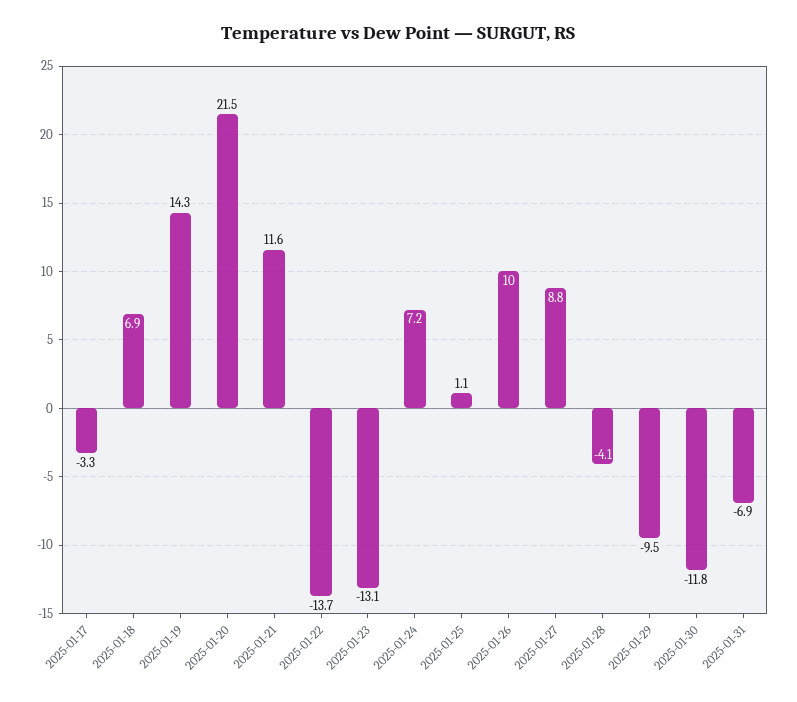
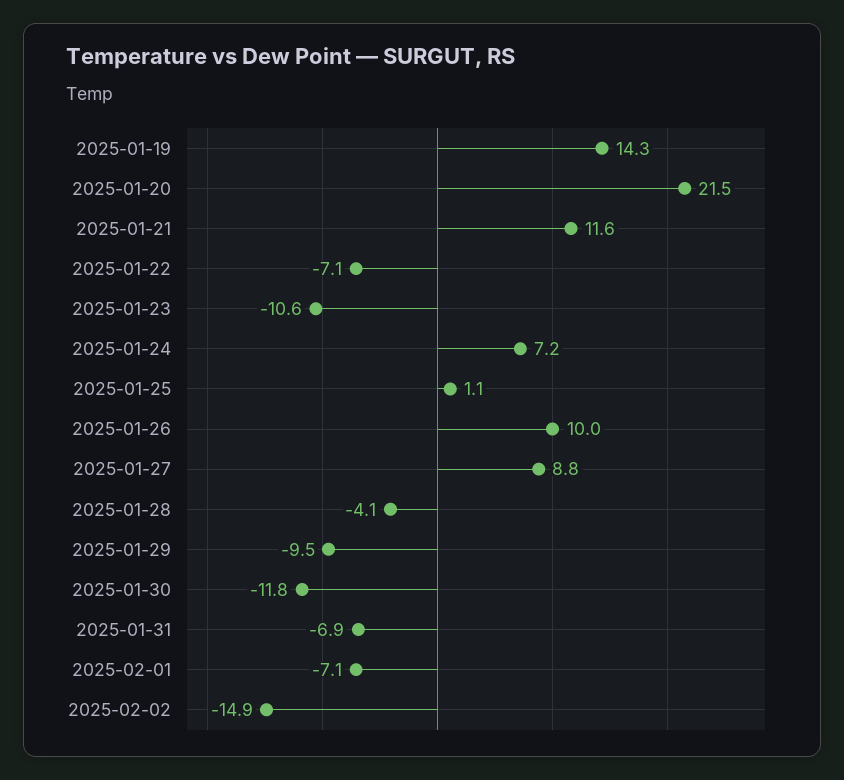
2025-01-17: -3.3 -> none
2025-01-18: 6.9 -> none
2025-01-22: -13.7 -> -7.1
2025-01-23: -13.1 -> -10.6
2025-02-01: none -> -7.1
2025-02-02: none -> -14.9

